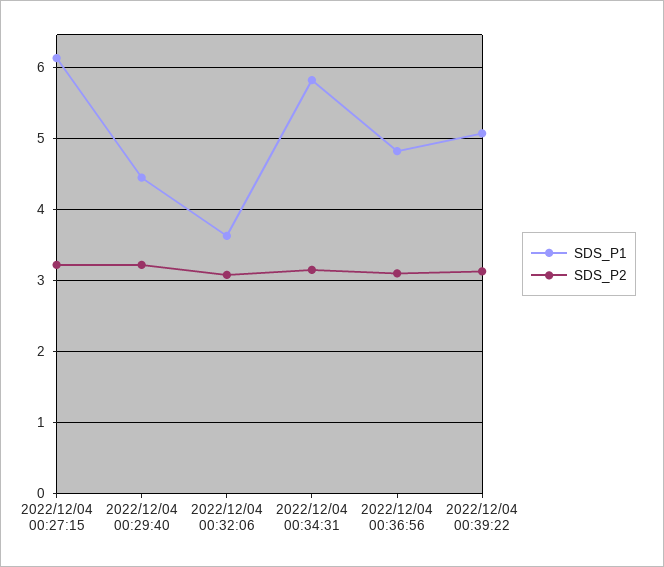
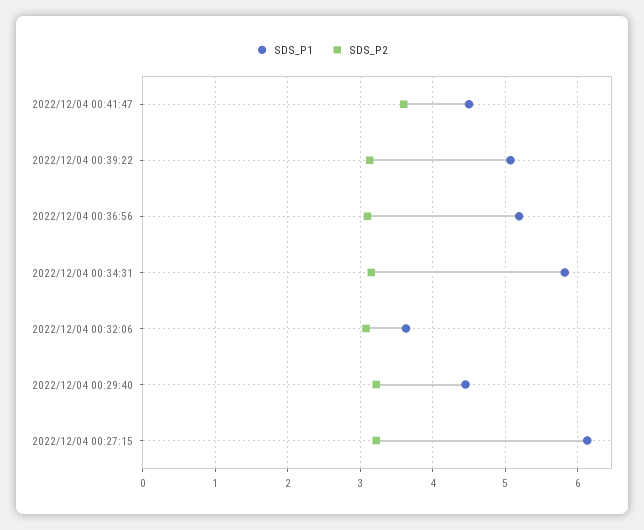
SDS_P1, 2022/12/04 00:36:56: 4.8 -> 5.2
SDS_P1, 2022/12/04 00:41:47: none -> 4.5
SDS_P2, 2022/12/04 00:41:47: none -> 3.6

